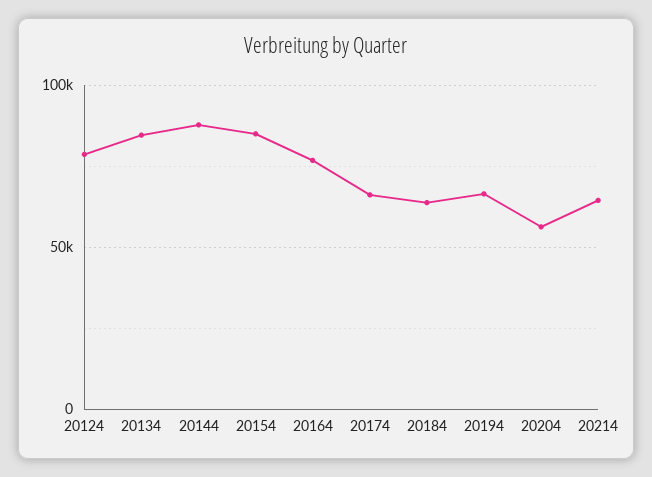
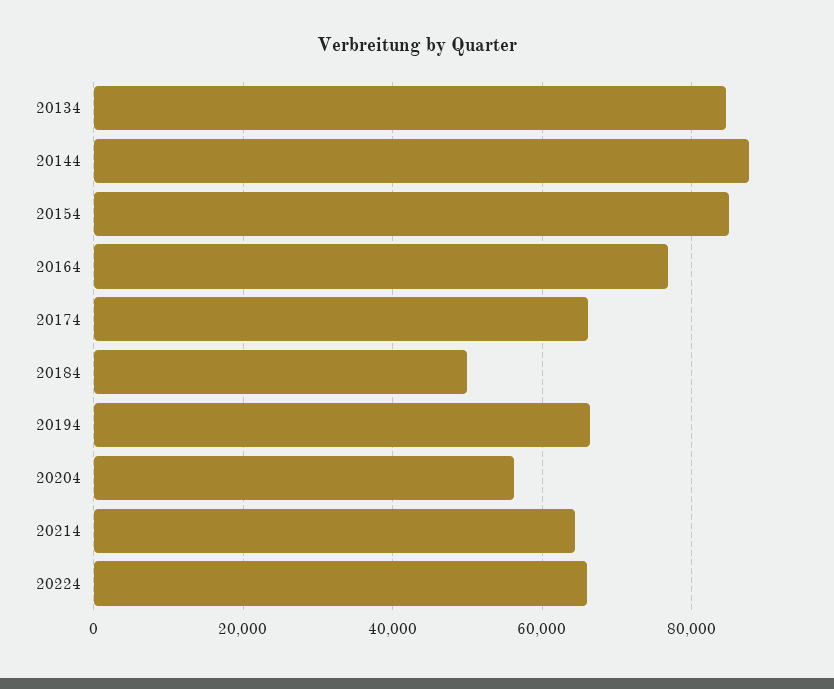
20124: 80000 -> none
20184: 65000 -> 50000
20224: none -> 66000

